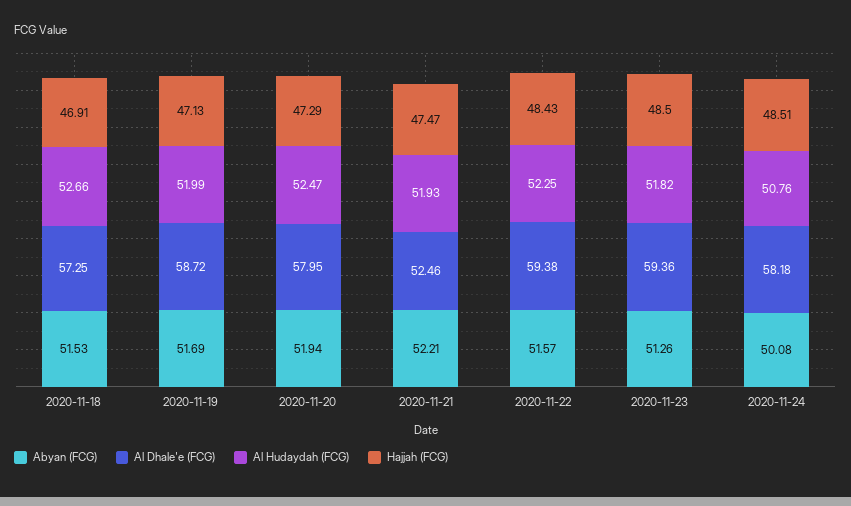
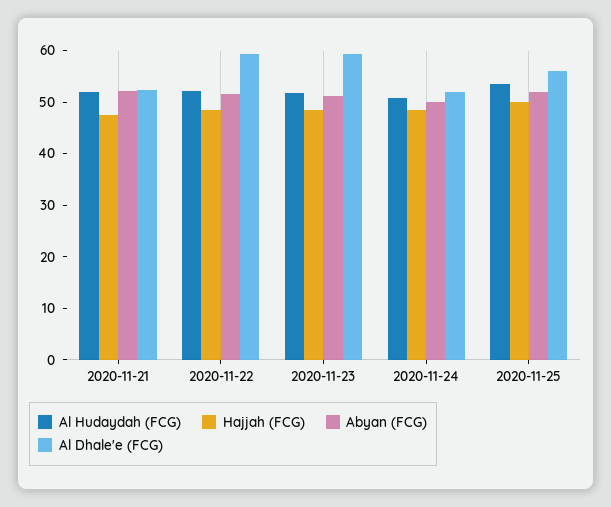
Abyan (FCG), 2020-11-18: 51.53 -> none
Al Dhale'e (FCG), 2020-11-18: 57.25 -> none
Al Hudaydah (FCG), 2020-11-18: 52.66 -> none
Hajjah (FCG), 2020-11-18: 46.91 -> none
Abyan (FCG), 2020-11-19: 51.69 -> none
Al Dhale'e (FCG), 2020-11-19: 58.72 -> none
Al Hudaydah (FCG), 2020-11-19: 51.99 -> none
Hajjah (FCG), 2020-11-19: 47.13 -> none
Abyan (FCG), 2020-11-20: 51.94 -> none
Al Dhale'e (FCG), 2020-11-20: 57.95 -> none
Al Hudaydah (FCG), 2020-11-20: 52.47 -> none
Hajjah (FCG), 2020-11-20: 47.29 -> none
Al Dhale'e (FCG), 2020-11-24: 58.18 -> 52
Al Hudaydah (FCG), 2020-11-25: none -> 54
Hajjah (FCG), 2020-11-25: none -> 50
Abyan (FCG), 2020-11-25: none -> 52
Al Dhale'e (FCG), 2020-11-25: none -> 56

